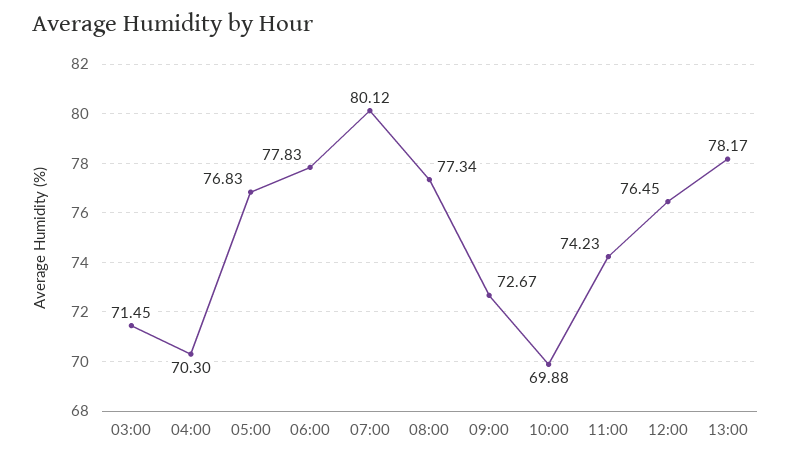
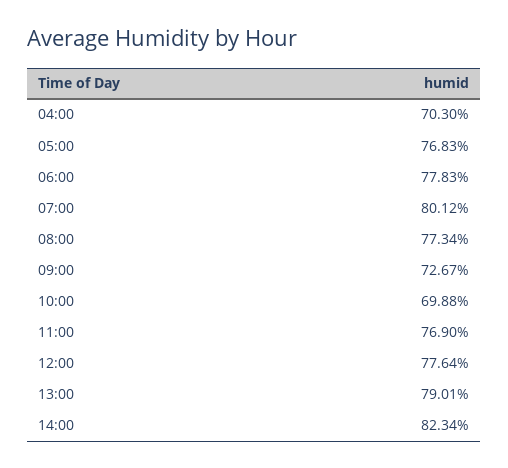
03:00: 71.45 -> none
11:00: 74.23 -> 76.9
12:00: 76.45 -> 77.64
13:00: 78.17 -> 79.01
14:00: none -> 82.34

